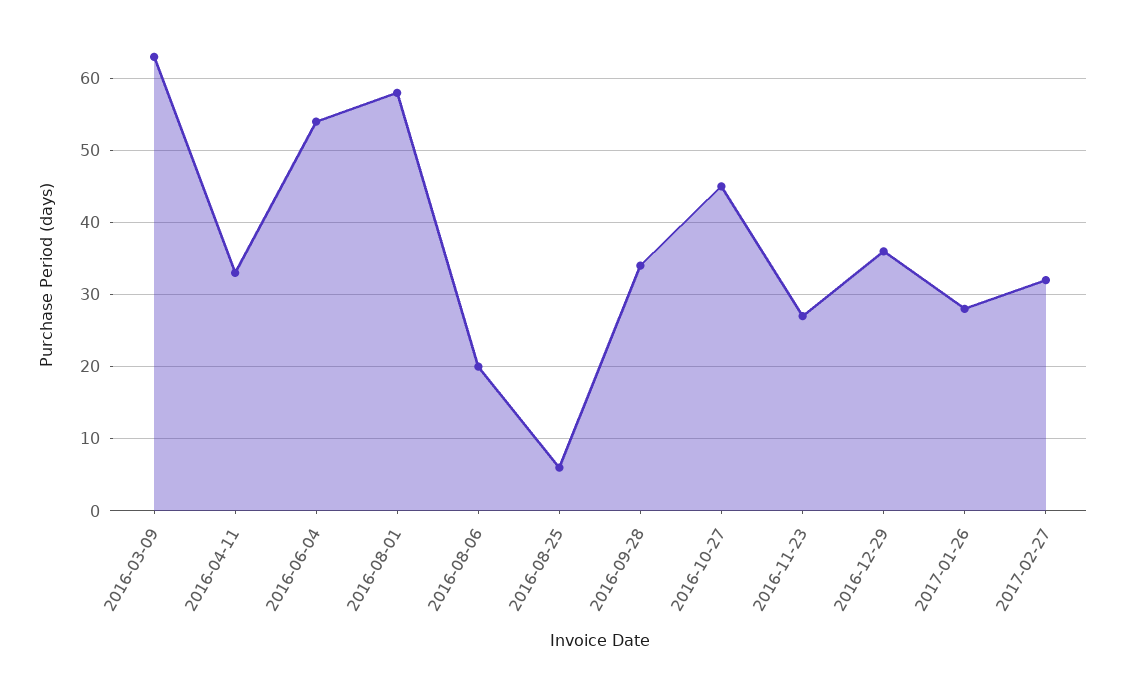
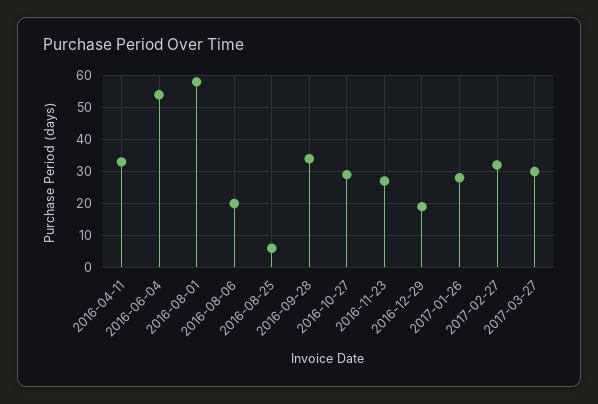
2016-03-09: 63 -> none
2016-10-27: 45 -> 30
2016-12-29: 36 -> 20
2017-03-27: none -> 30

